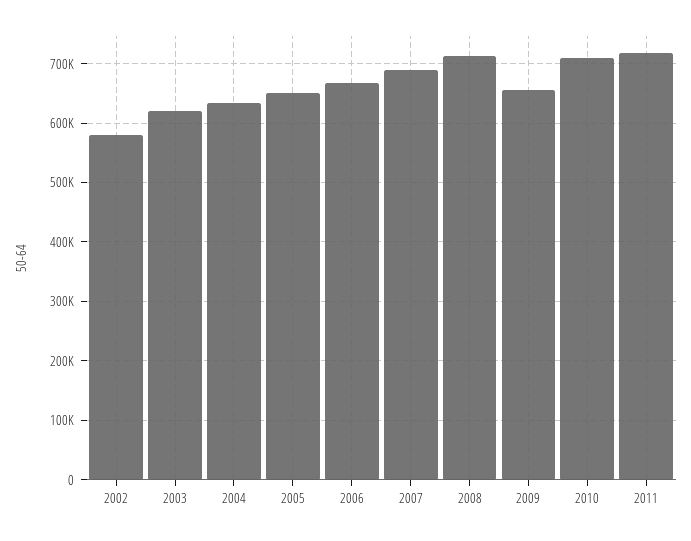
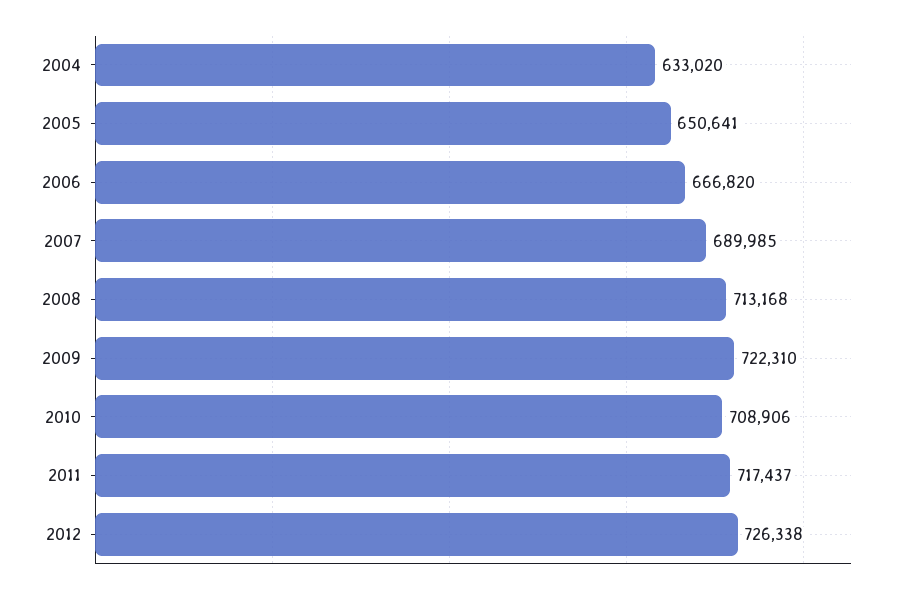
2002: 580000 -> none
2003: 620000 -> none
2009: 660000 -> 722310
2012: none -> 726338

